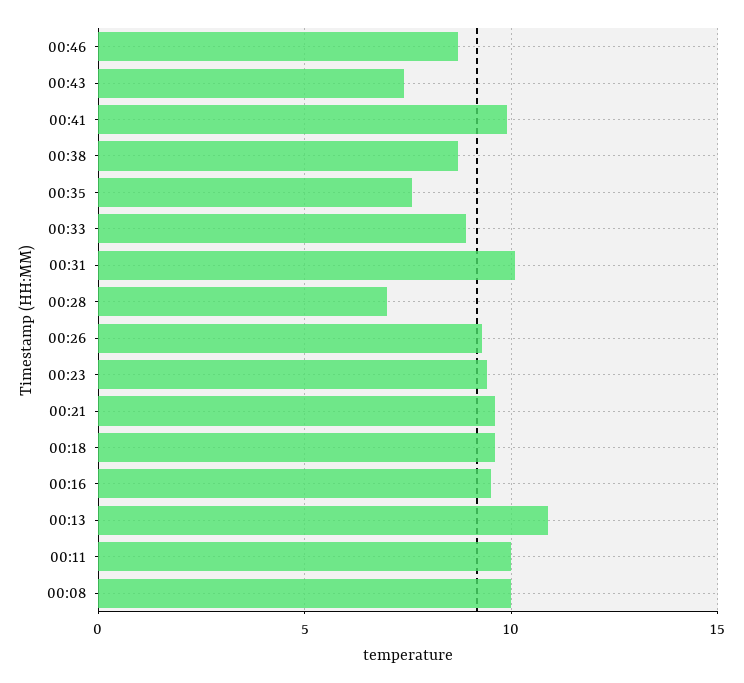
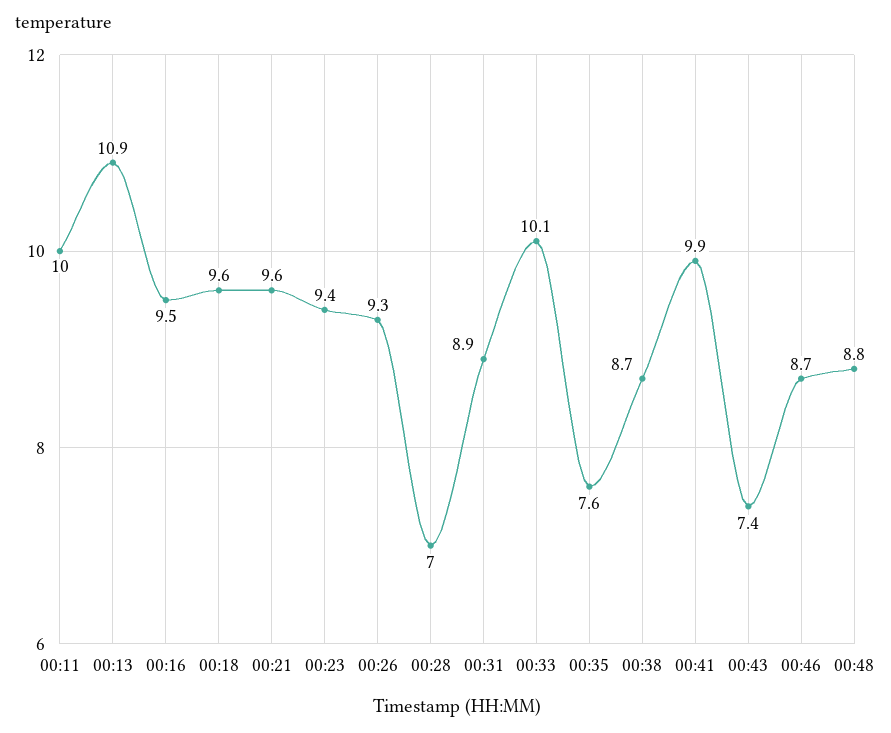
00:33: 9 -> 10.1
00:31: 10 -> 8.9
00:08: 10 -> none
00:48: none -> 8.8

